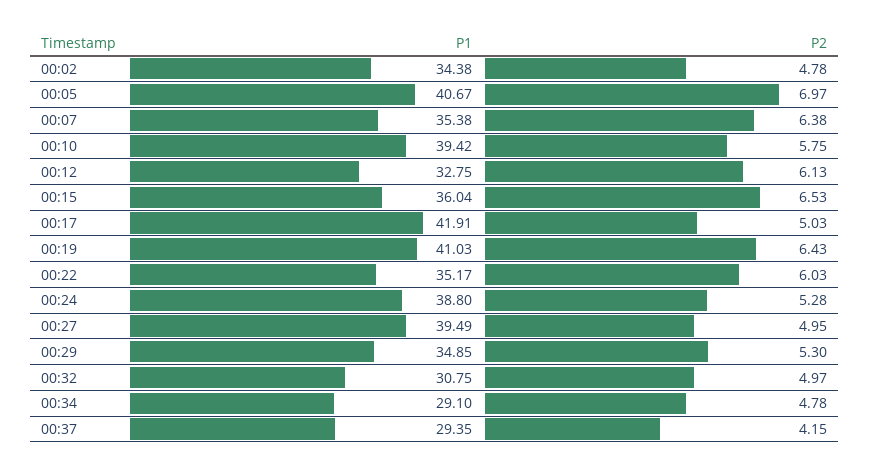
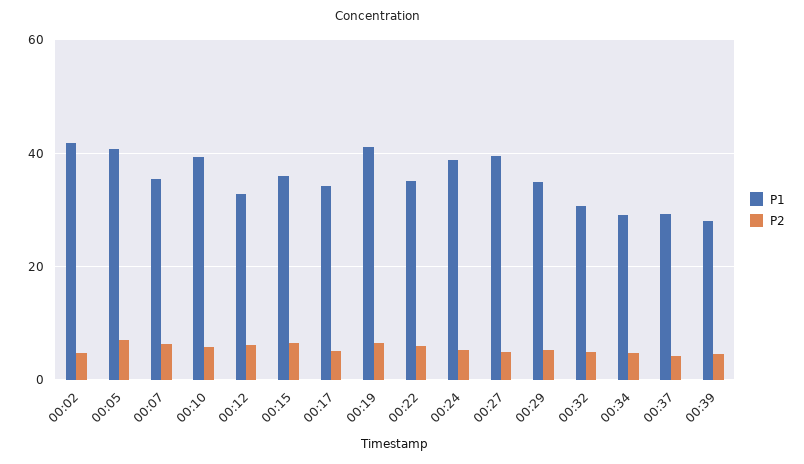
P1, 00:02: 34.38 -> 42
P1, 00:17: 41.91 -> 34
P1, 00:39: none -> 28
P2, 00:39: none -> 4

